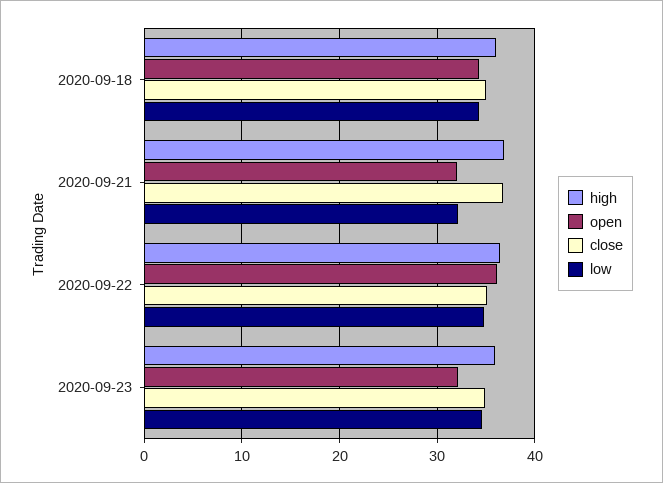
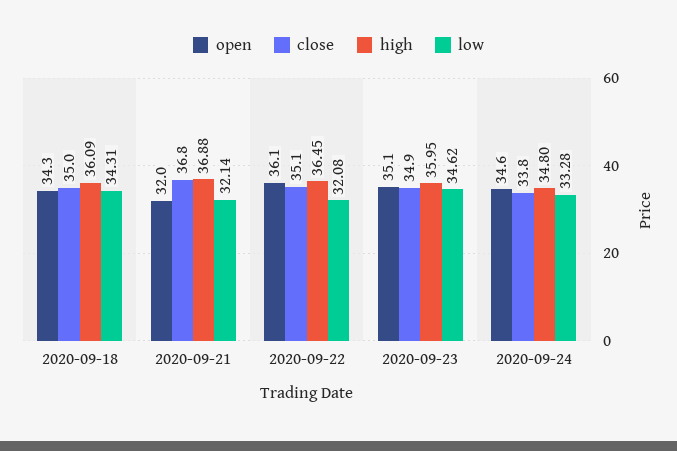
low, 2020-09-22: 35 -> 32.08
open, 2020-09-23: 32 -> 35.1
open, 2020-09-24: none -> 34.6
close, 2020-09-24: none -> 33.8
high, 2020-09-24: none -> 34.8
low, 2020-09-24: none -> 33.28

